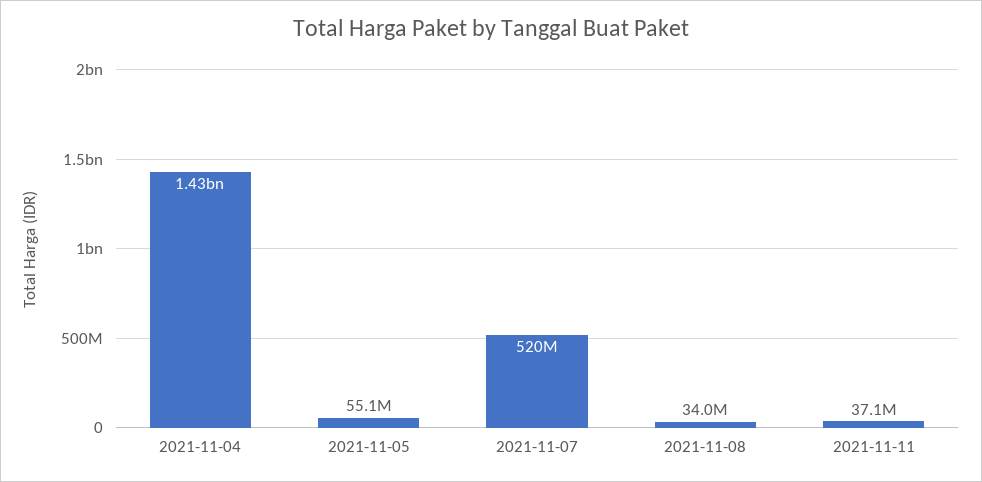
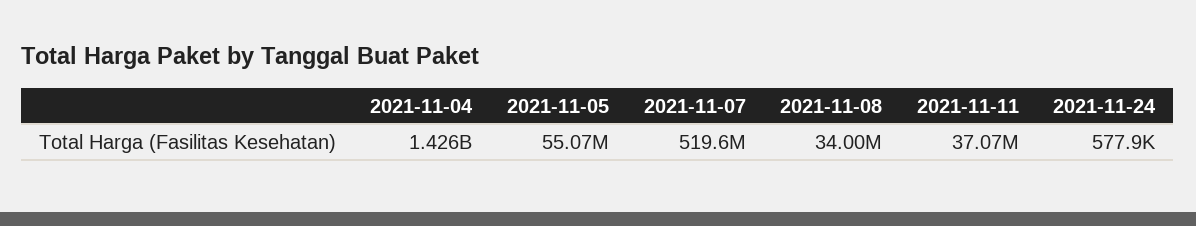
2021-11-24: none -> 577900

